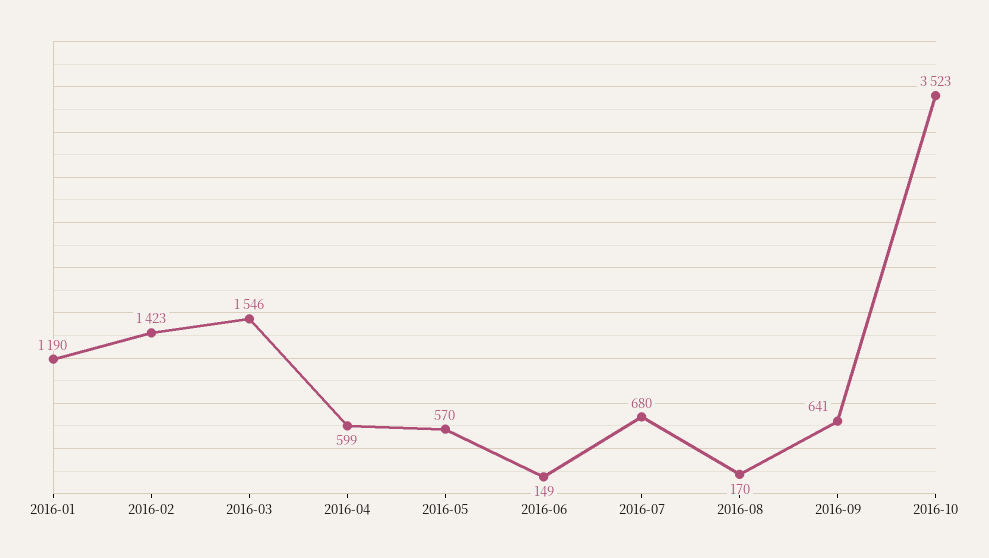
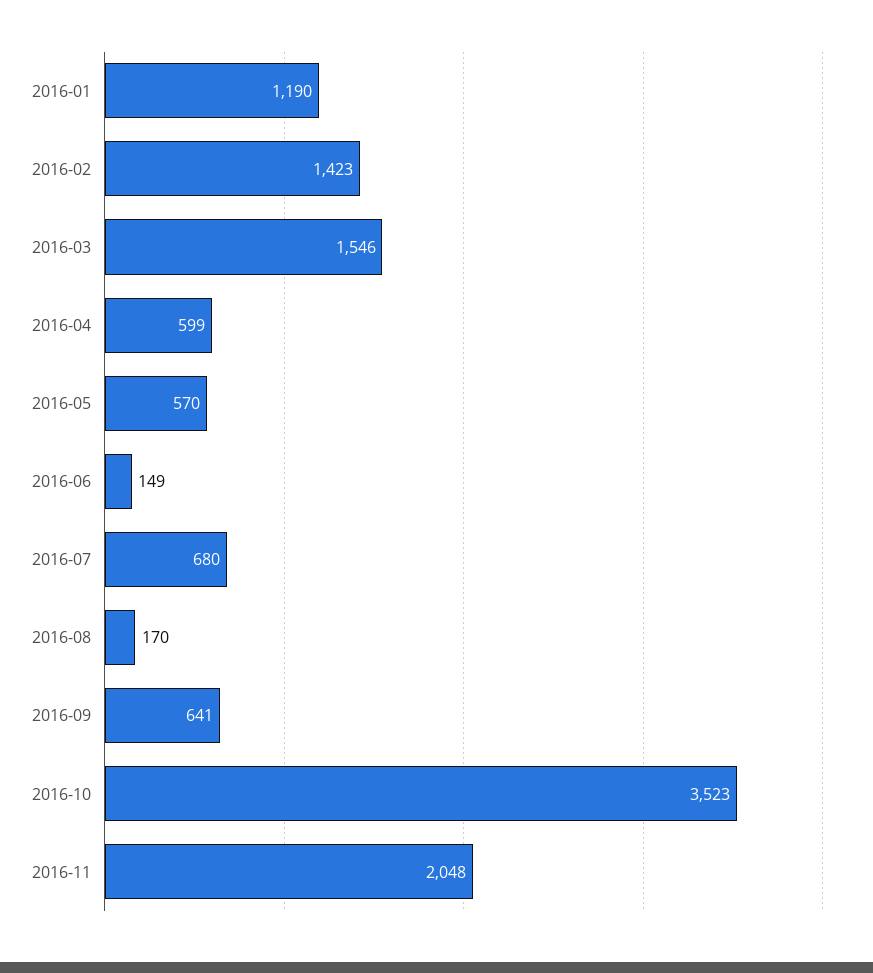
2016-11: none -> 2048

